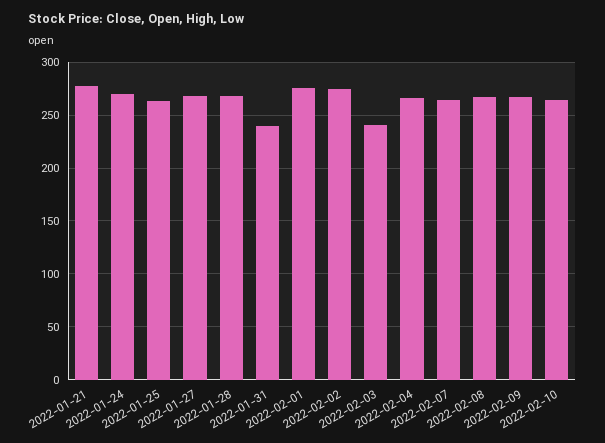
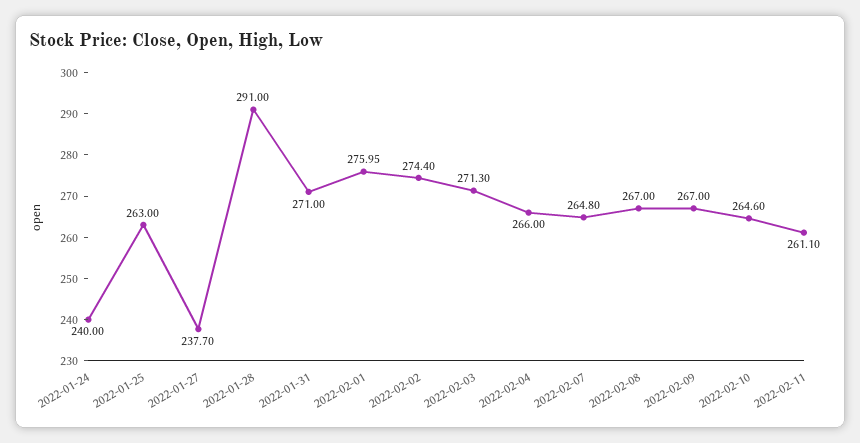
2022-01-21: 280 -> none
2022-01-24: 270 -> 240
2022-01-27: 270 -> 237.7
2022-01-28: 270 -> 291
2022-01-31: 240 -> 271
2022-02-03: 240 -> 271.3
2022-02-11: none -> 261.1

